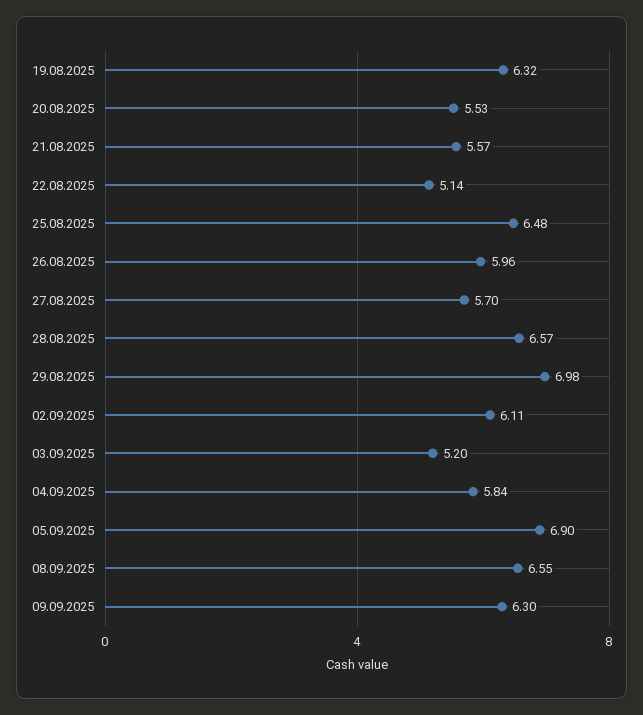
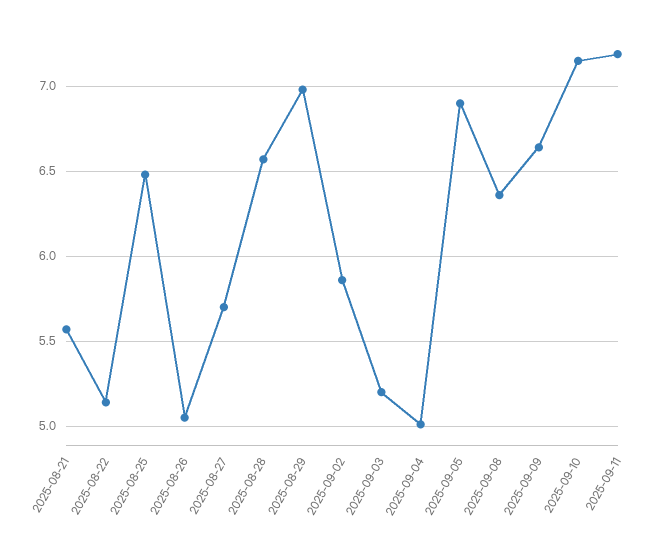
19.08.2025: 6.32 -> none
20.08.2025: 5.53 -> none
26.08.2025: 5.96 -> 5.05
02.09.2025: 6.11 -> 5.85
04.09.2025: 5.84 -> 5
08.09.2025: 6.55 -> 6.35
09.09.2025: 6.3 -> 6.65
2025-09-10: none -> 7.15
2025-09-11: none -> 7.2

